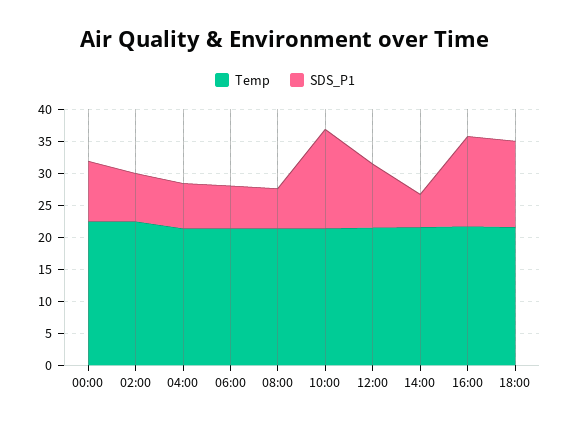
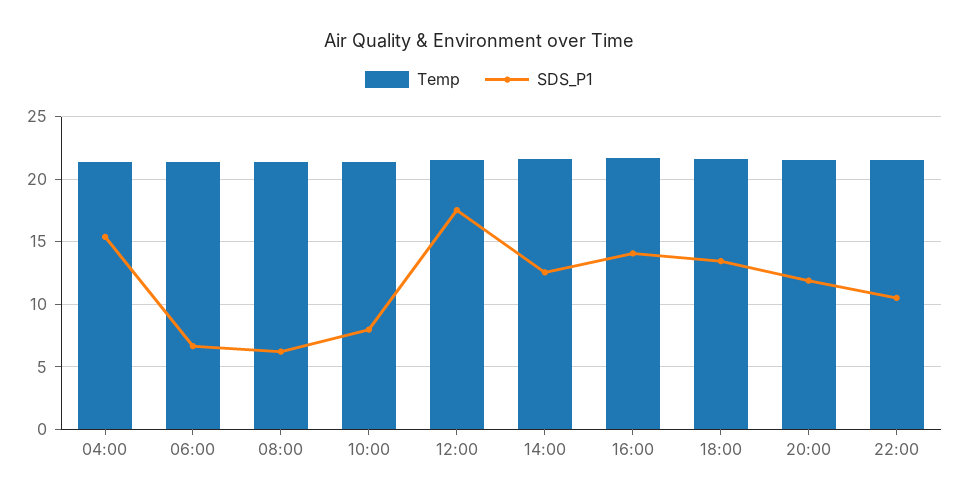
Temp, 00:00: 22.5 -> none
SDS_P1, 00:00: 10 -> none
Temp, 02:00: 22.5 -> none
SDS_P1, 02:00: 7.5 -> none
SDS_P1, 04:00: 7.5 -> 15.5
SDS_P1, 10:00: 15 -> 8
SDS_P1, 12:00: 10 -> 17.5
SDS_P1, 14:00: 5 -> 12.5
Temp, 20:00: none -> 21.5
SDS_P1, 20:00: none -> 12
Temp, 22:00: none -> 21.5
SDS_P1, 22:00: none -> 10.5

